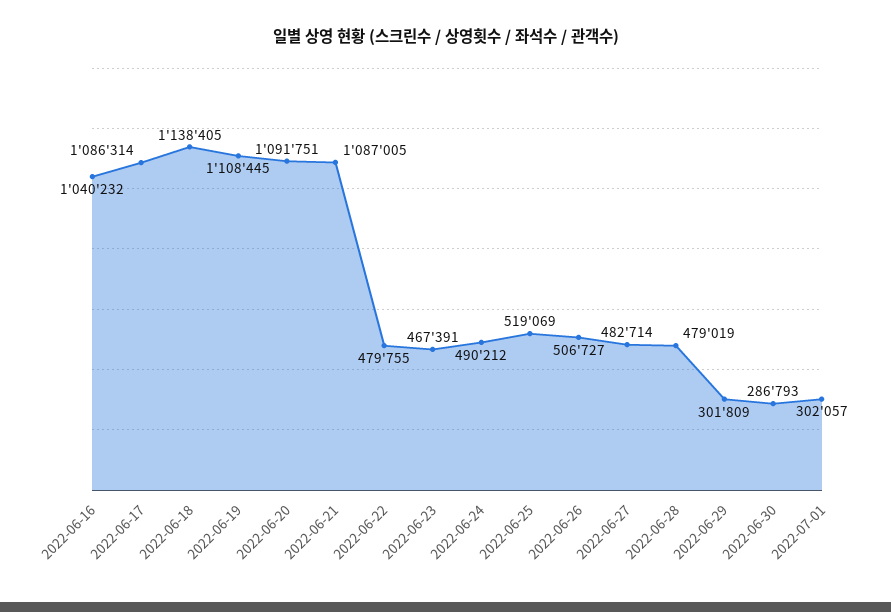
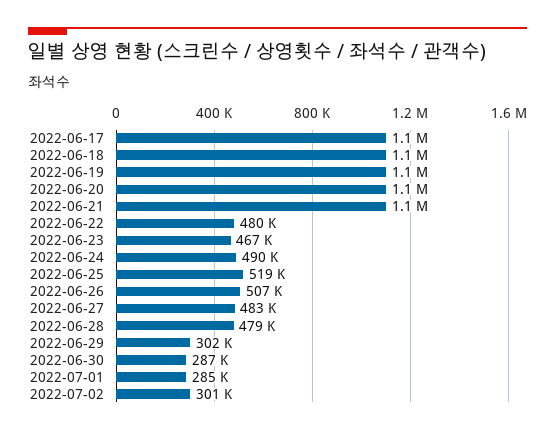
2022-06-16: 1040232 -> none
2022-07-01: 302057 -> 285000
2022-07-02: none -> 301000

